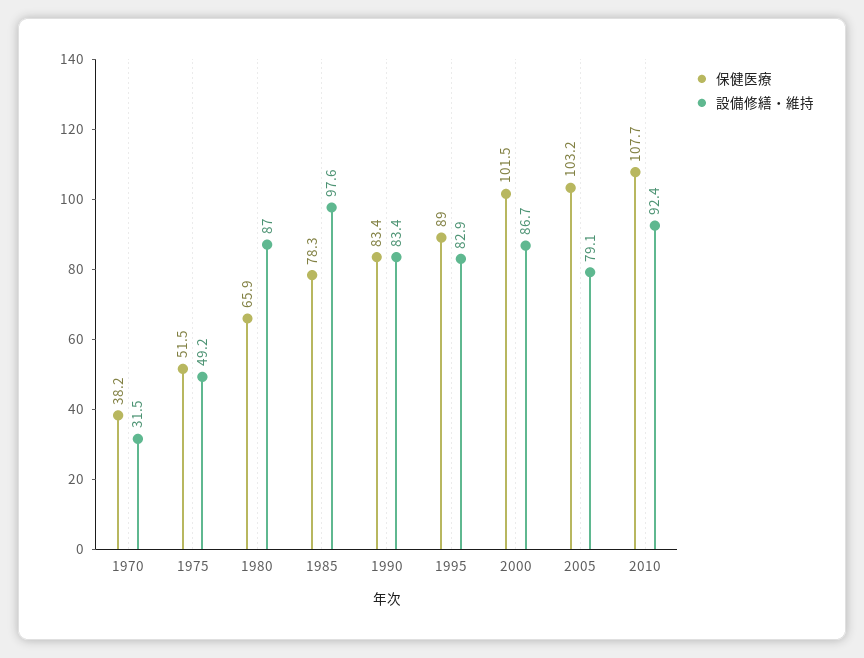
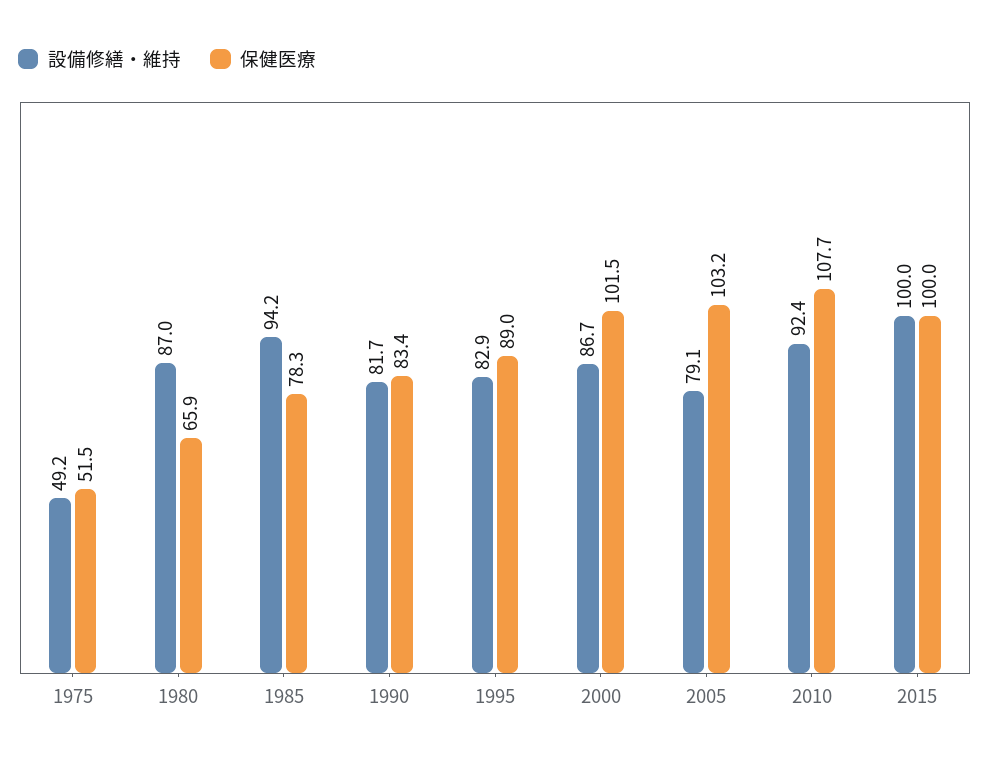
保健医療, 1970: 38.2 -> none
設備修繕・維持, 1970: 31.5 -> none
設備修繕・維持, 1985: 97.6 -> 94.2
設備修繕・維持, 1990: 83.4 -> 81.7
設備修繕・維持, 2015: none -> 100
保健医療, 2015: none -> 100

